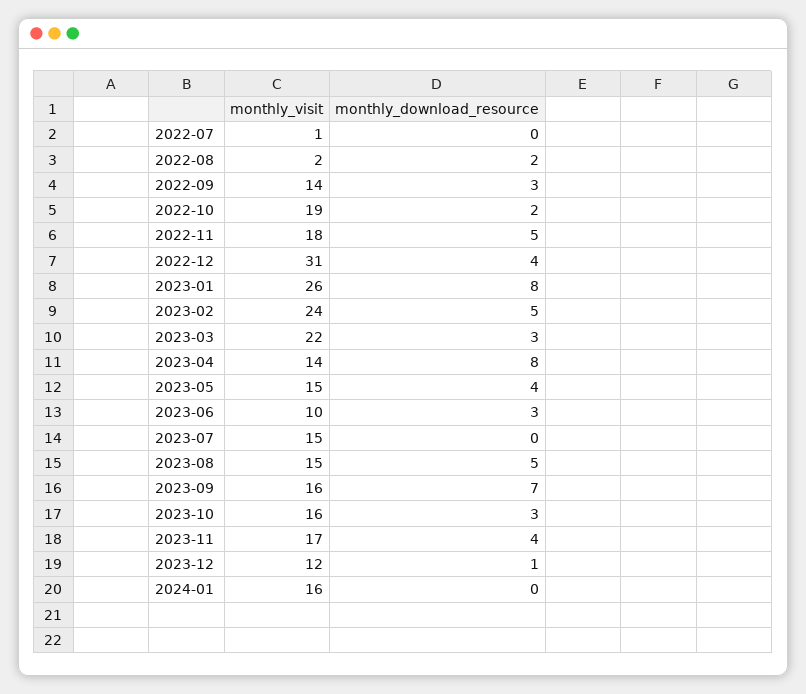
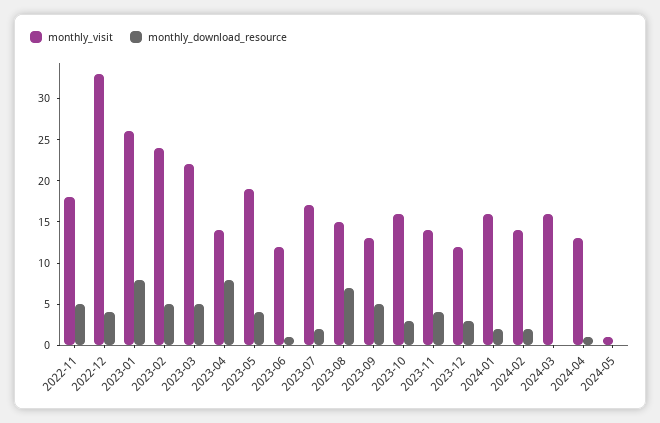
monthly_visit, 2022-07: 1 -> none
monthly_download_resource, 2022-07: 0 -> none
monthly_visit, 2022-08: 2 -> none
monthly_download_resource, 2022-08: 2 -> none
monthly_visit, 2022-09: 14 -> none
monthly_download_resource, 2022-09: 3 -> none
monthly_visit, 2022-10: 19 -> none
monthly_download_resource, 2022-10: 2 -> none
monthly_visit, 2022-12: 31 -> 33
monthly_download_resource, 2023-03: 3 -> 5
monthly_visit, 2023-05: 15 -> 19
monthly_visit, 2023-06: 10 -> 12
monthly_download_resource, 2023-06: 3 -> 1
monthly_visit, 2023-07: 15 -> 17
monthly_download_resource, 2023-07: 0 -> 2
monthly_download_resource, 2023-08: 5 -> 7
monthly_visit, 2023-09: 16 -> 13
monthly_download_resource, 2023-09: 7 -> 5
monthly_visit, 2023-11: 17 -> 14
monthly_download_resource, 2023-12: 1 -> 3
monthly_download_resource, 2024-01: 0 -> 2
monthly_visit, 2024-02: none -> 14
monthly_download_resource, 2024-02: none -> 2
monthly_visit, 2024-03: none -> 16
monthly_download_resource, 2024-03: none -> 0
monthly_visit, 2024-04: none -> 13
monthly_download_resource, 2024-04: none -> 1
monthly_visit, 2024-05: none -> 1
monthly_download_resource, 2024-05: none -> 0

